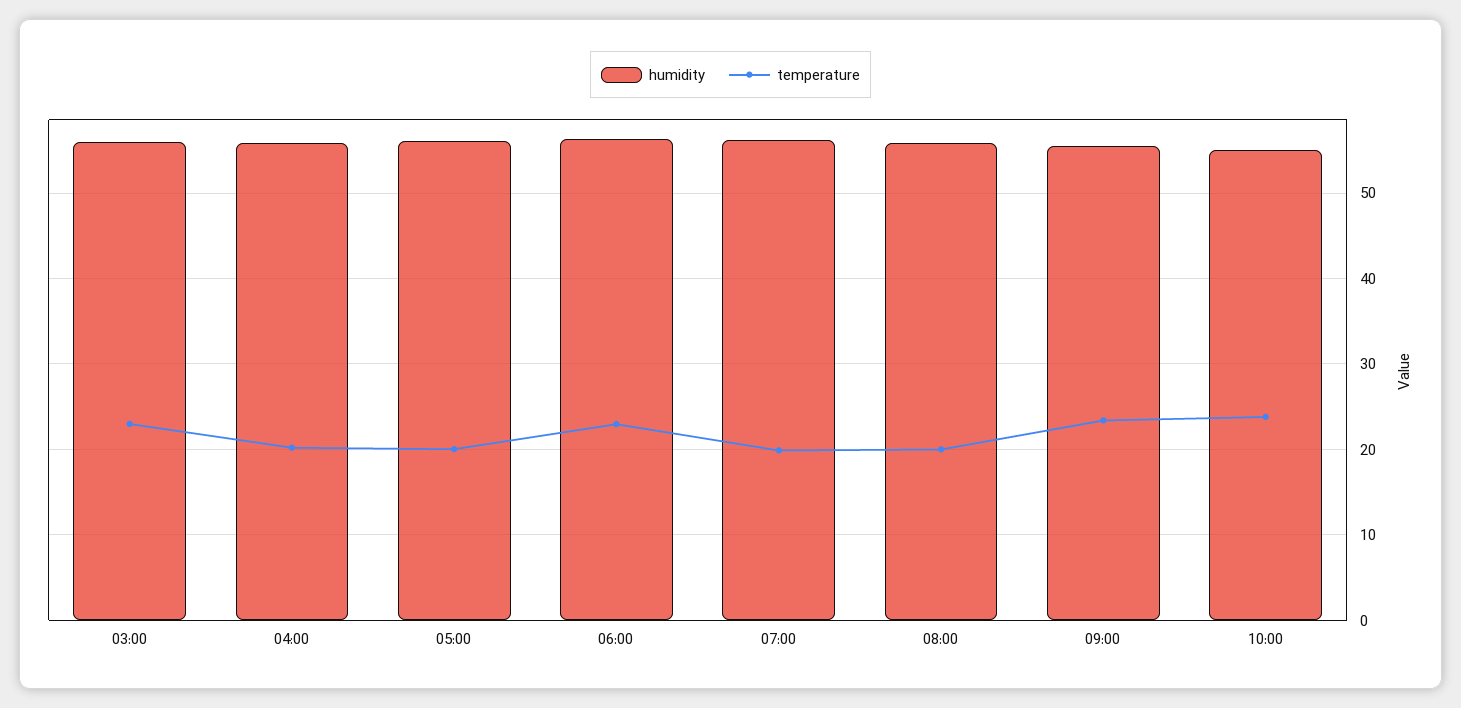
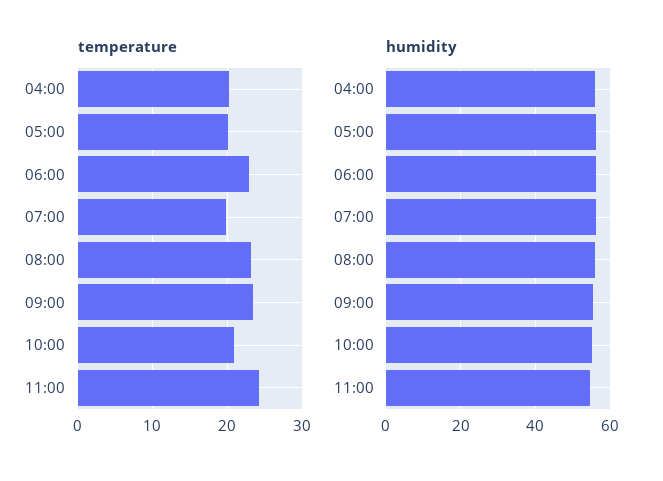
humidity, 03:00: 56 -> none
temperature, 03:00: 23 -> none
temperature, 08:00: 20 -> 23
temperature, 10:00: 24 -> 21
temperature, 11:00: none -> 24
humidity, 11:00: none -> 54

